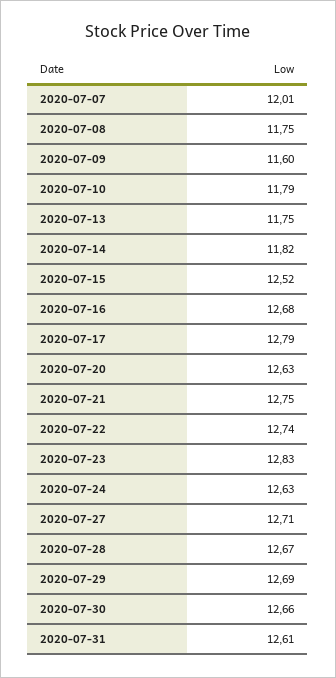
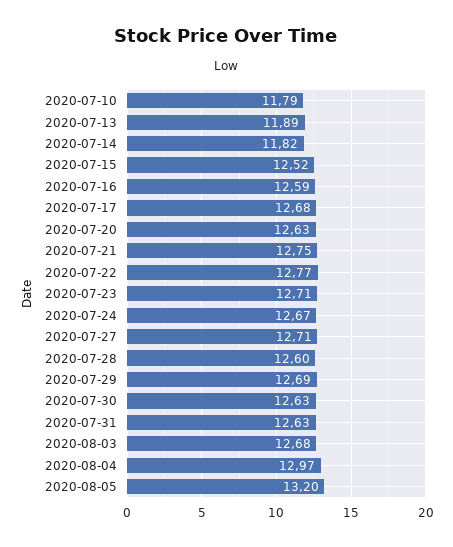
2020-07-07: 12.01 -> none
2020-07-08: 11.75 -> none
2020-07-09: 11.6 -> none
2020-07-13: 11.75 -> 11.89
2020-07-16: 12.68 -> 12.59
2020-07-17: 12.79 -> 12.68
2020-07-22: 12.74 -> 12.77
2020-07-23: 12.83 -> 12.71
2020-07-24: 12.63 -> 12.67
2020-07-28: 12.67 -> 12.6
2020-07-30: 12.66 -> 12.63
2020-07-31: 12.61 -> 12.63
2020-08-03: none -> 12.68
2020-08-04: none -> 12.97
2020-08-05: none -> 13.2

